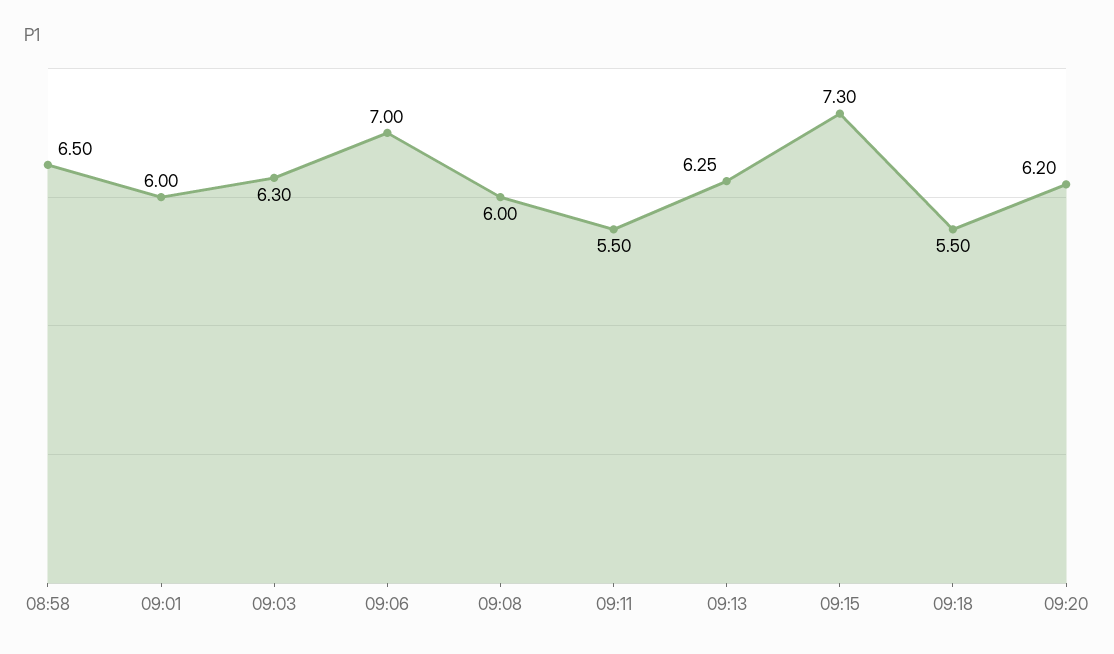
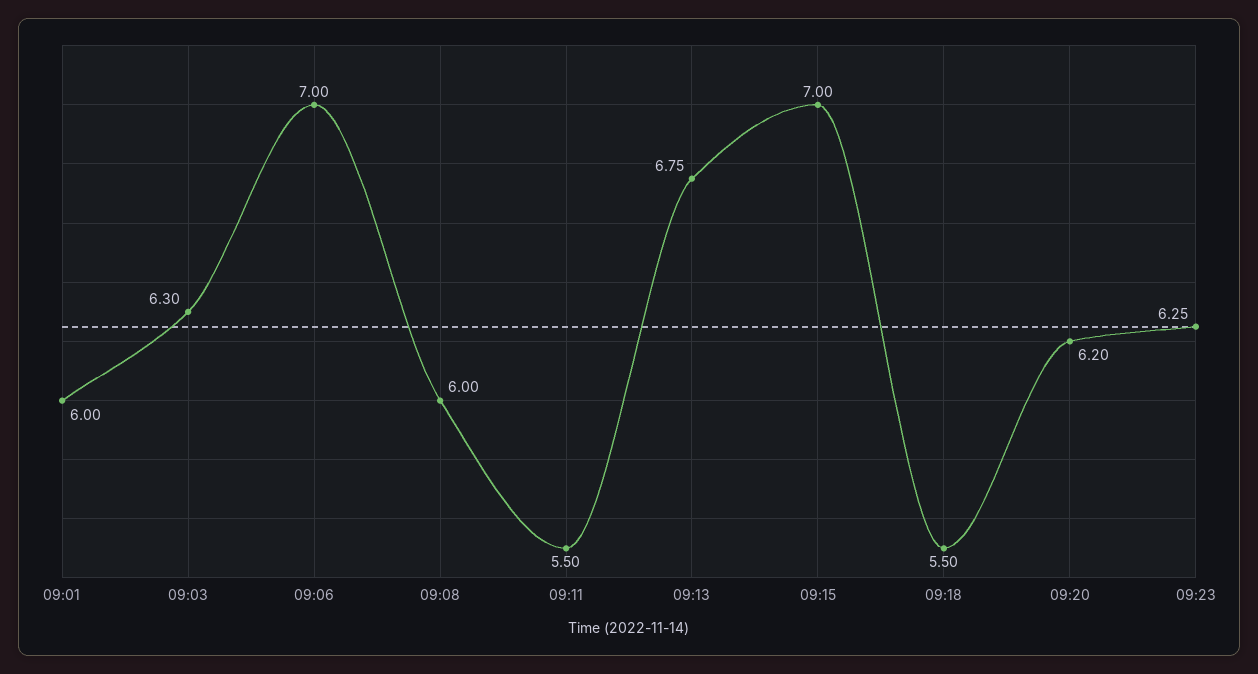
08:58: 6.5 -> none
09:13: 6.25 -> 6.75
09:15: 7.3 -> 7
09:23: none -> 6.25

